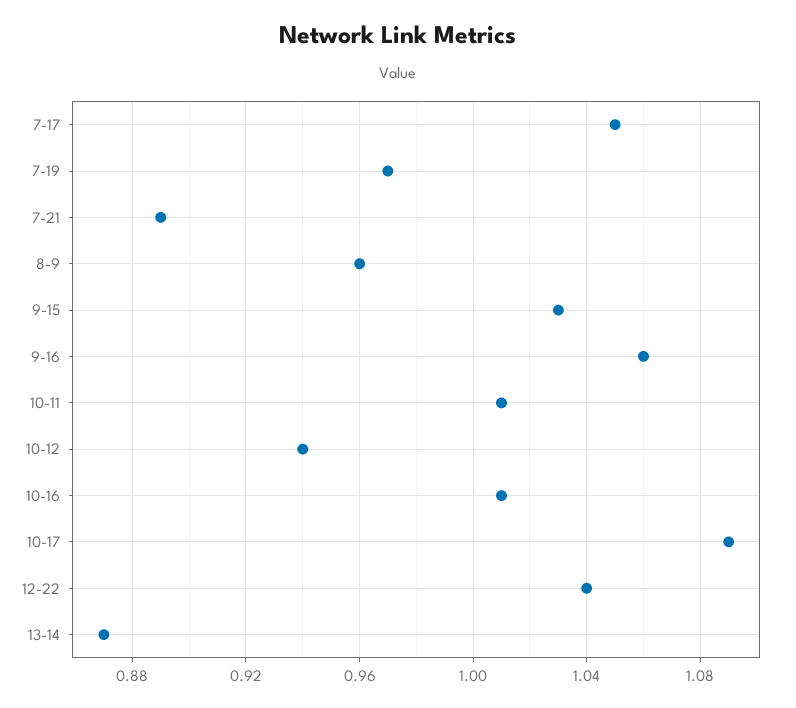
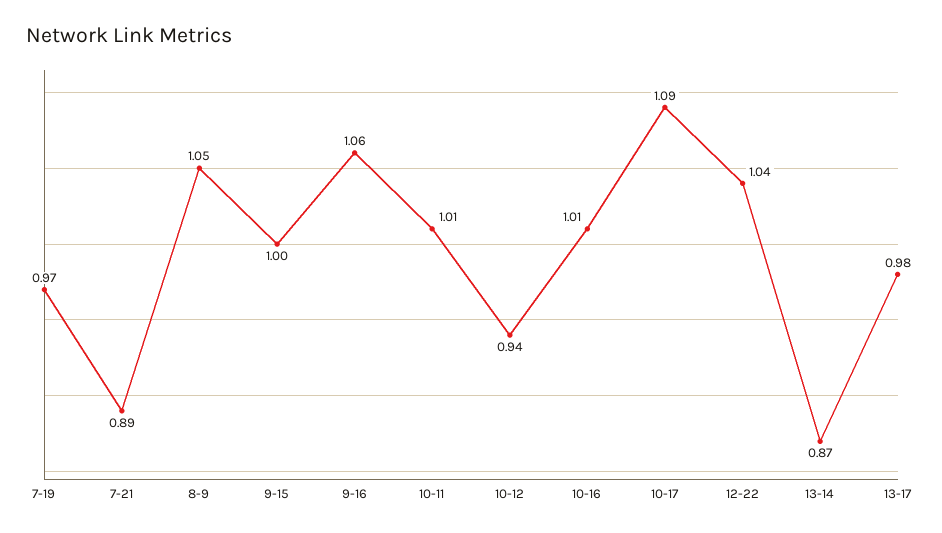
7-17: 1.05 -> none
8-9: 0.96 -> 1.05
9-15: 1.03 -> 1
13-17: none -> 0.98

